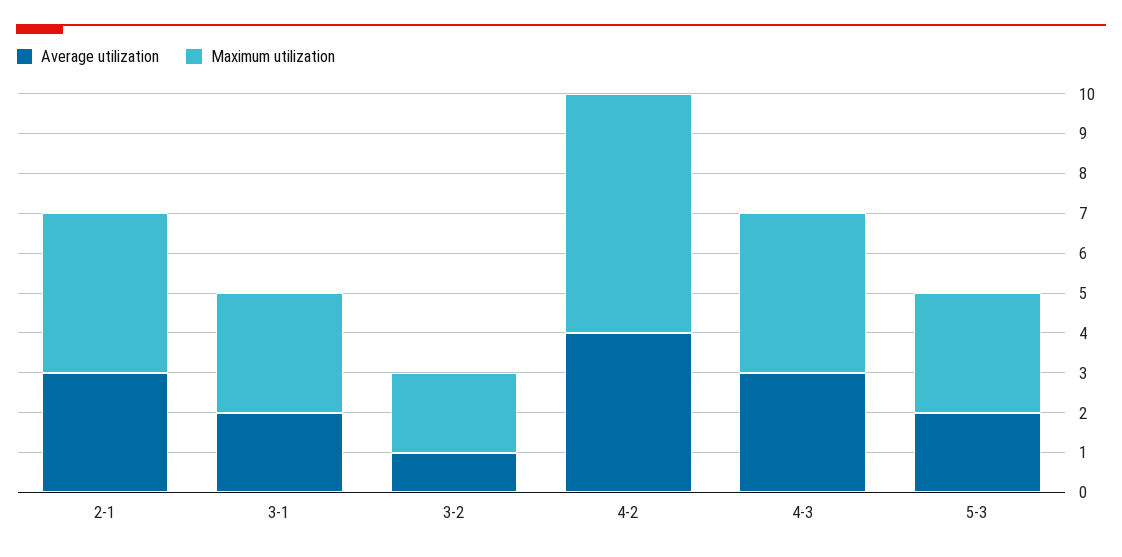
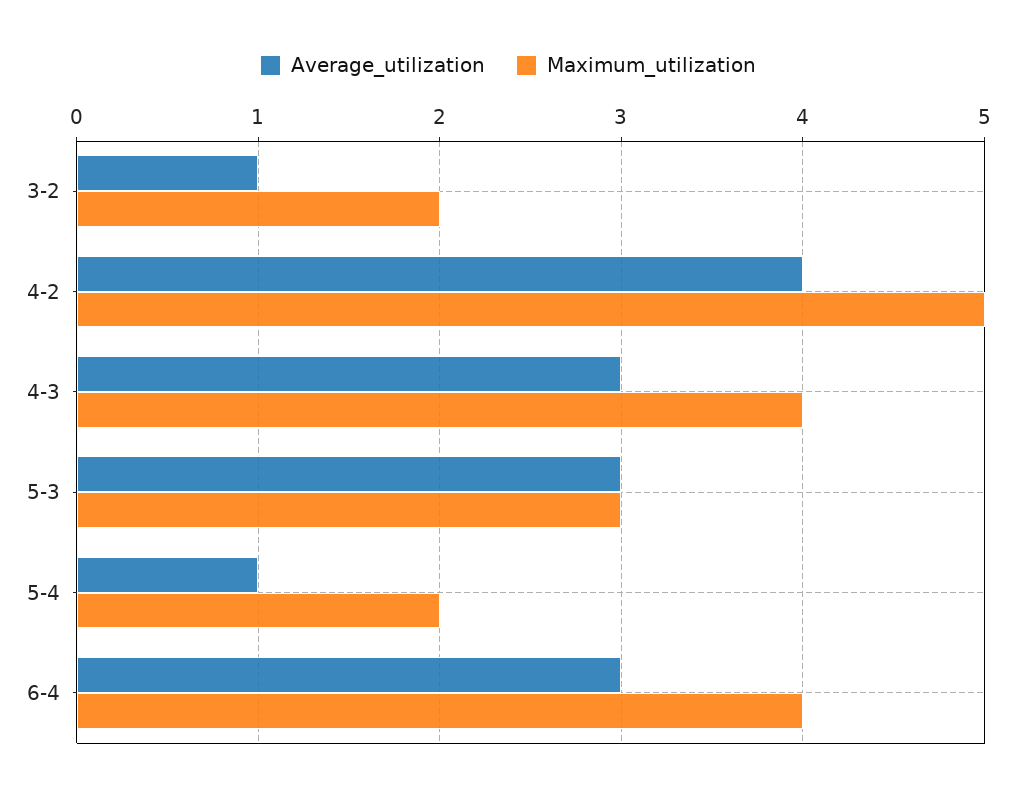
Average utilization, 2-1: 3 -> none
Maximum utilization, 2-1: 4 -> none
Average utilization, 3-1: 2 -> none
Maximum utilization, 3-1: 3 -> none
Maximum utilization, 4-2: 6 -> 5
Average utilization, 5-3: 2 -> 3
Average utilization, 5-4: none -> 1
Maximum utilization, 5-4: none -> 2
Average utilization, 6-4: none -> 3
Maximum utilization, 6-4: none -> 4

